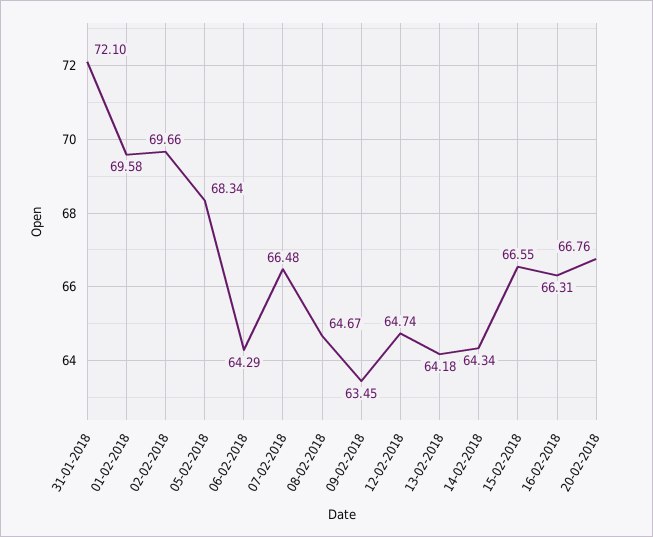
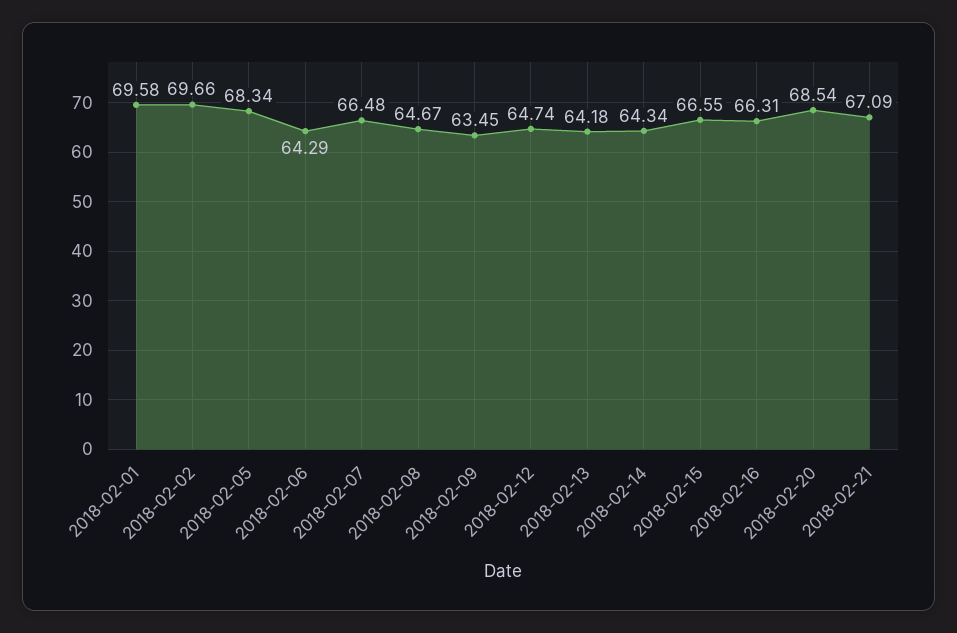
31-01-2018: 72.1 -> none
20-02-2018: 66.76 -> 68.54
2018-02-21: none -> 67.09

